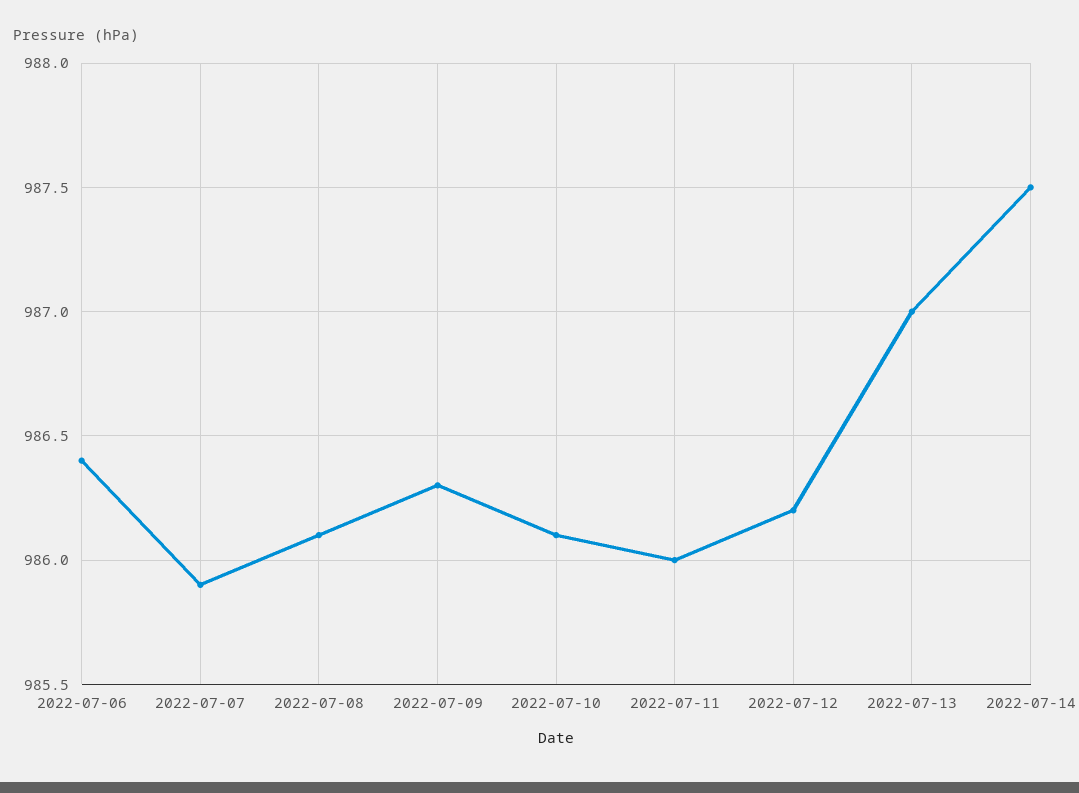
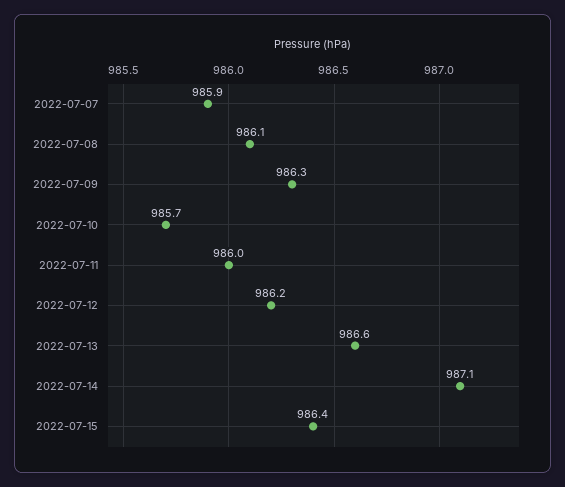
2022-07-06: 986.4 -> none
2022-07-10: 986.1 -> 985.7
2022-07-13: 987 -> 986.6
2022-07-14: 987.5 -> 987.1
2022-07-15: none -> 986.4

